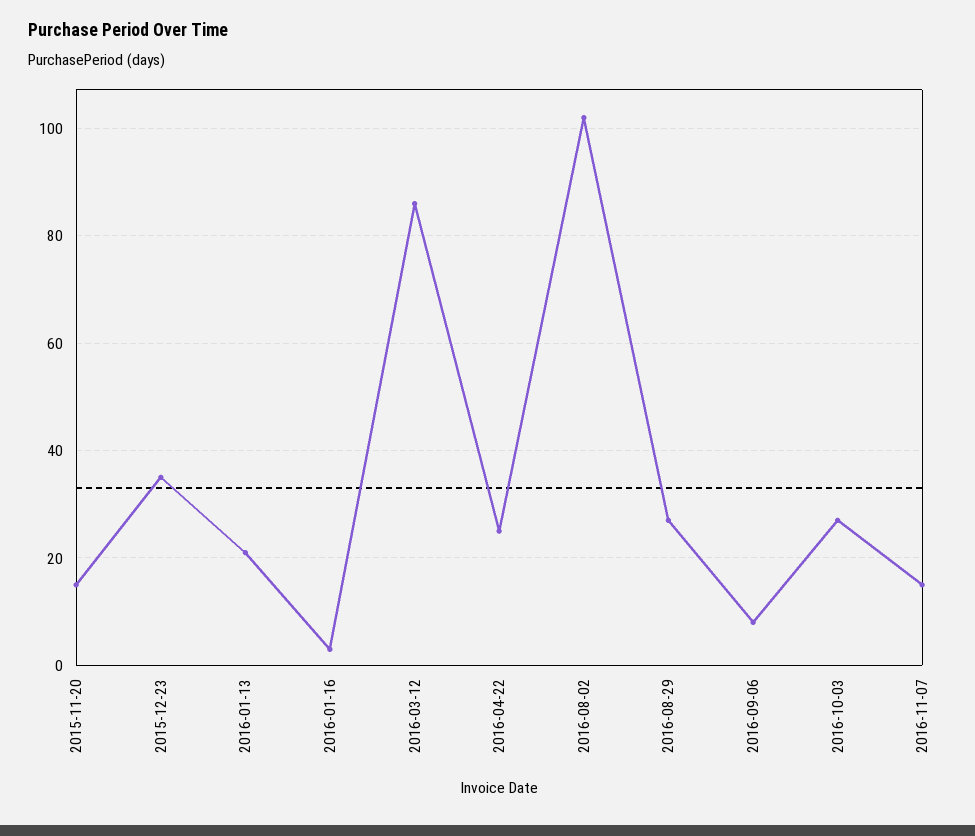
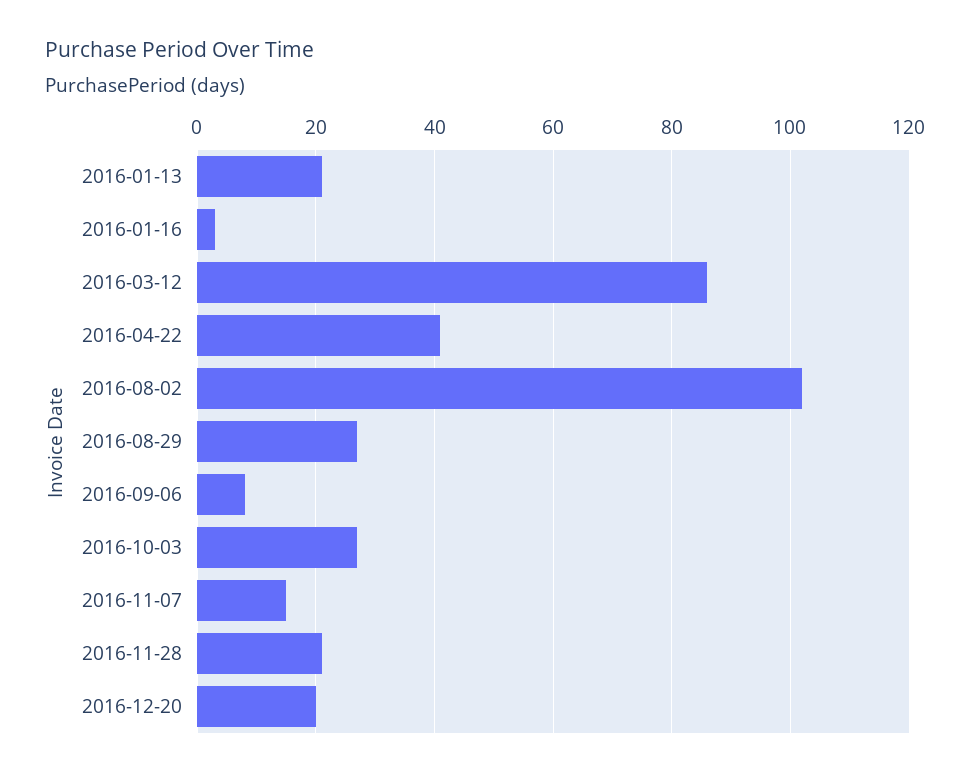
2015-11-20: 15 -> none
2015-12-23: 35 -> none
2016-04-22: 25 -> 40
2016-11-28: none -> 20
2016-12-20: none -> 20

